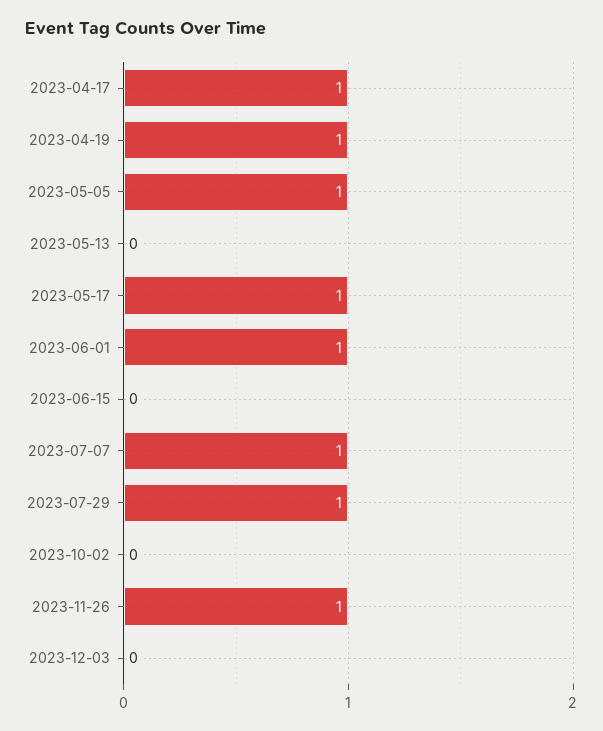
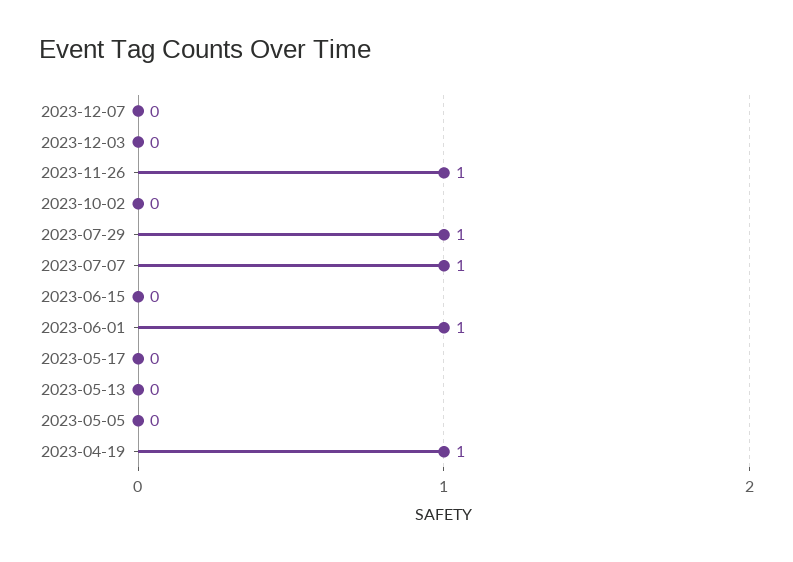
2023-04-17: 1 -> none
2023-05-05: 1 -> 0
2023-05-17: 1 -> 0
2023-12-07: none -> 0

